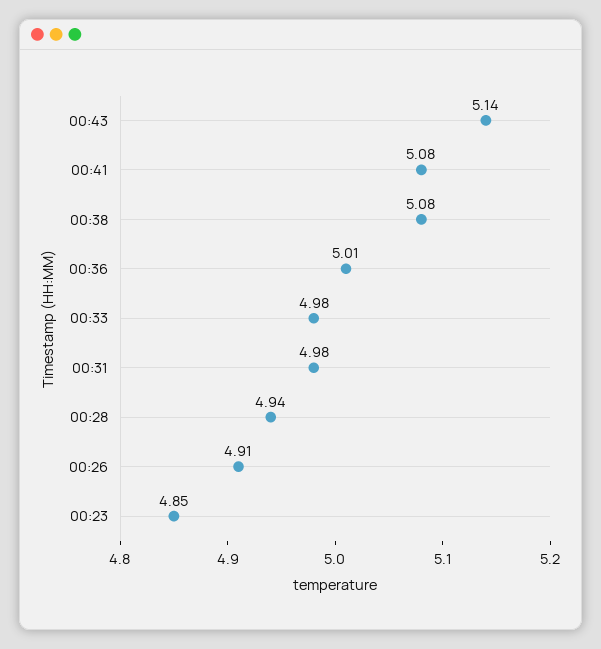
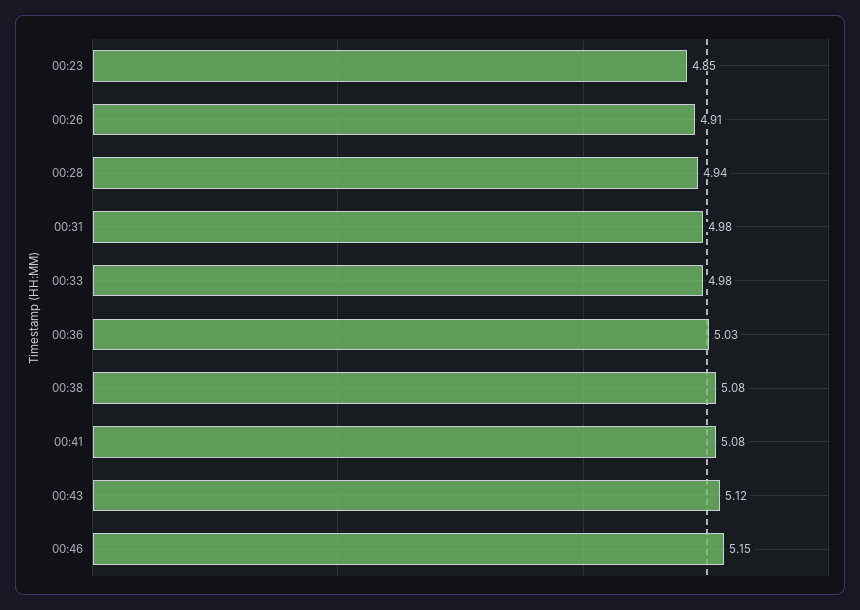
00:43: 5.14 -> 5.12
00:36: 5.01 -> 5.03
00:46: none -> 5.15

